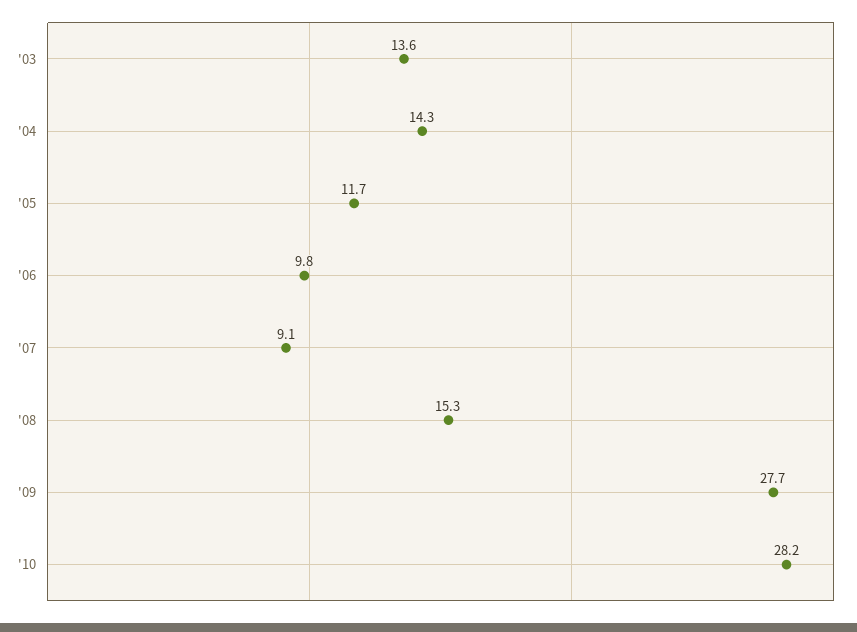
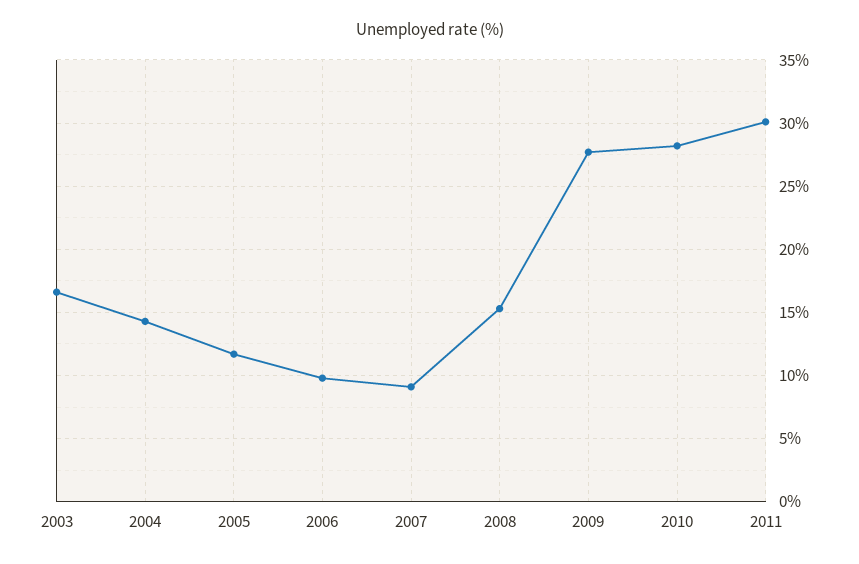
'03: 13.6 -> 16.5
2011: none -> 30

